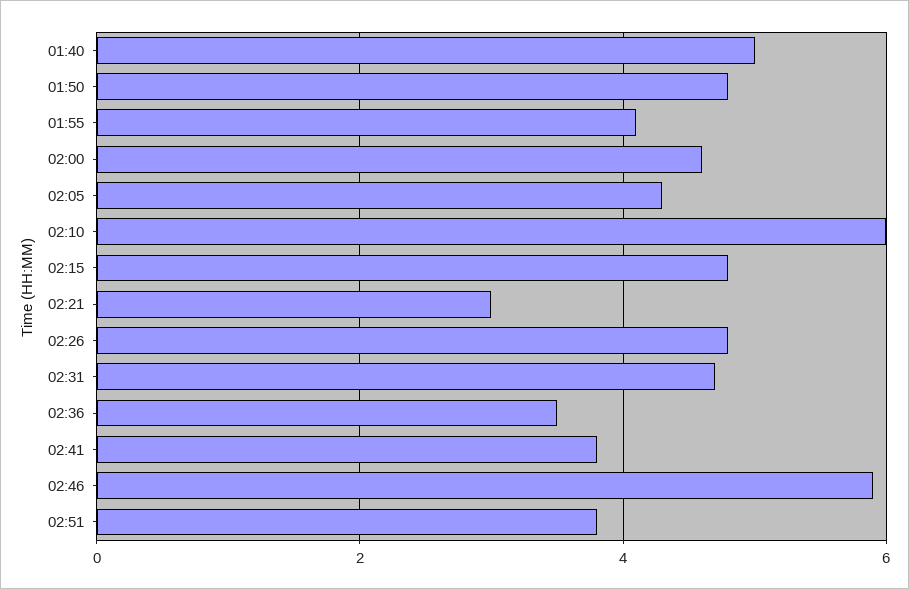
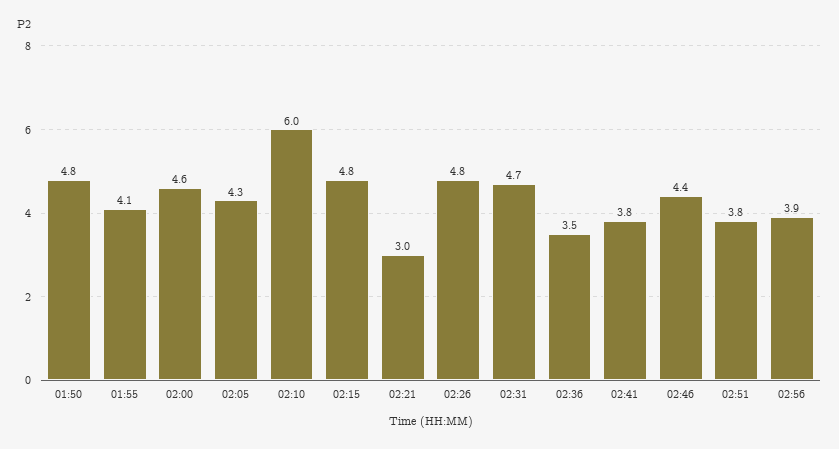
01:40: 5 -> none
02:46: 6 -> 4.4
02:56: none -> 3.9

